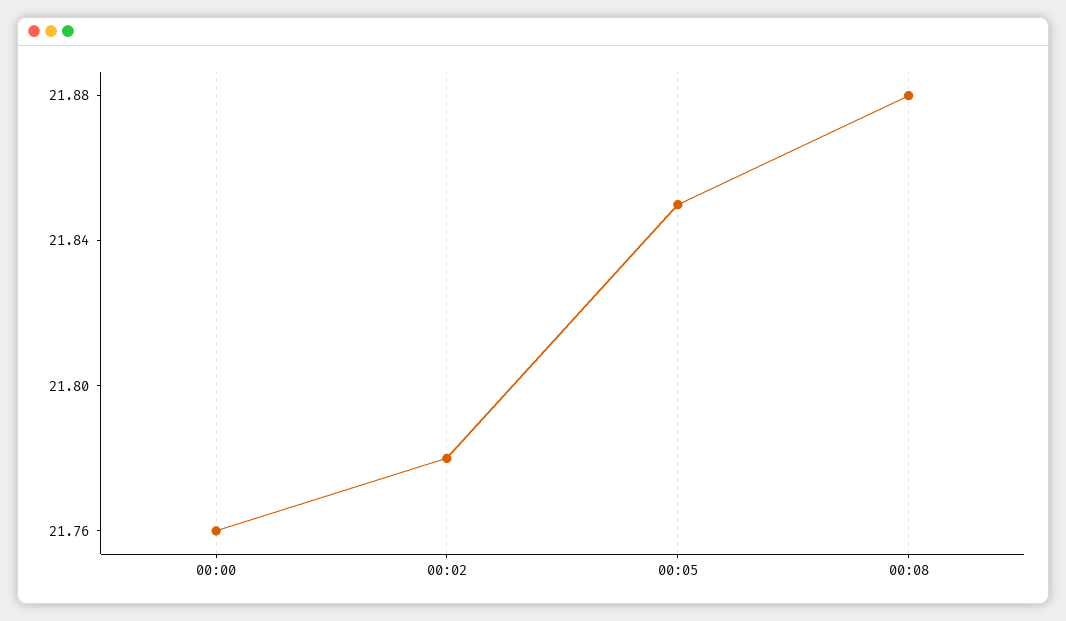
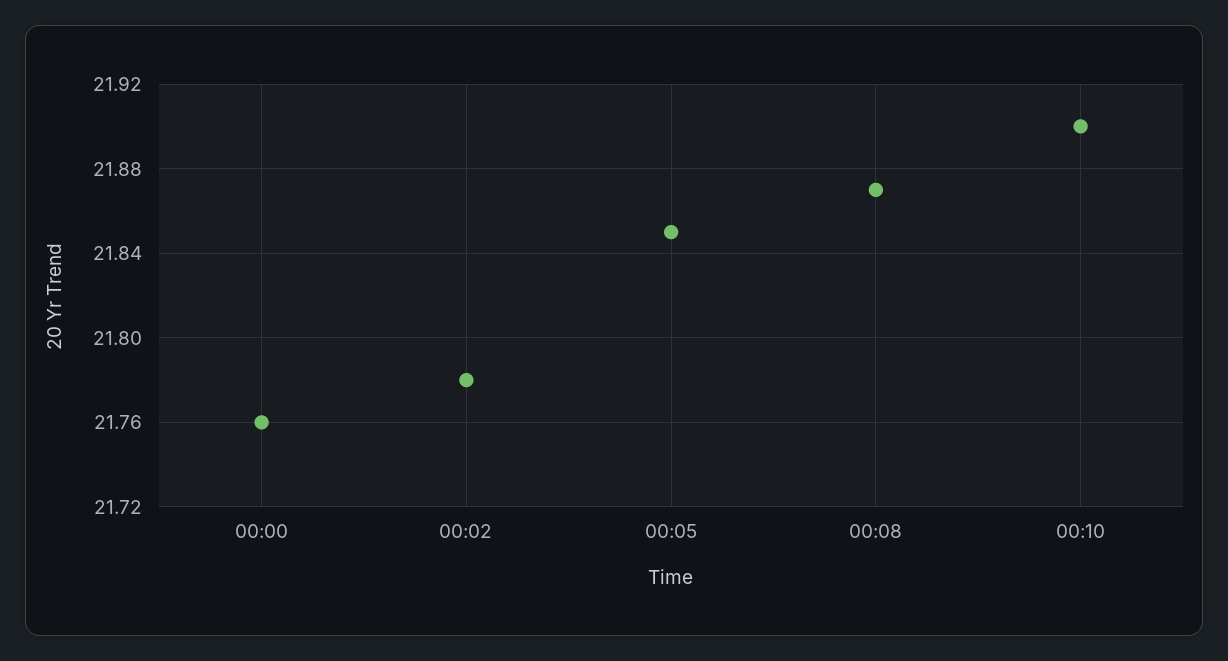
00:08: 21.88 -> 21.87
00:10: none -> 21.9

